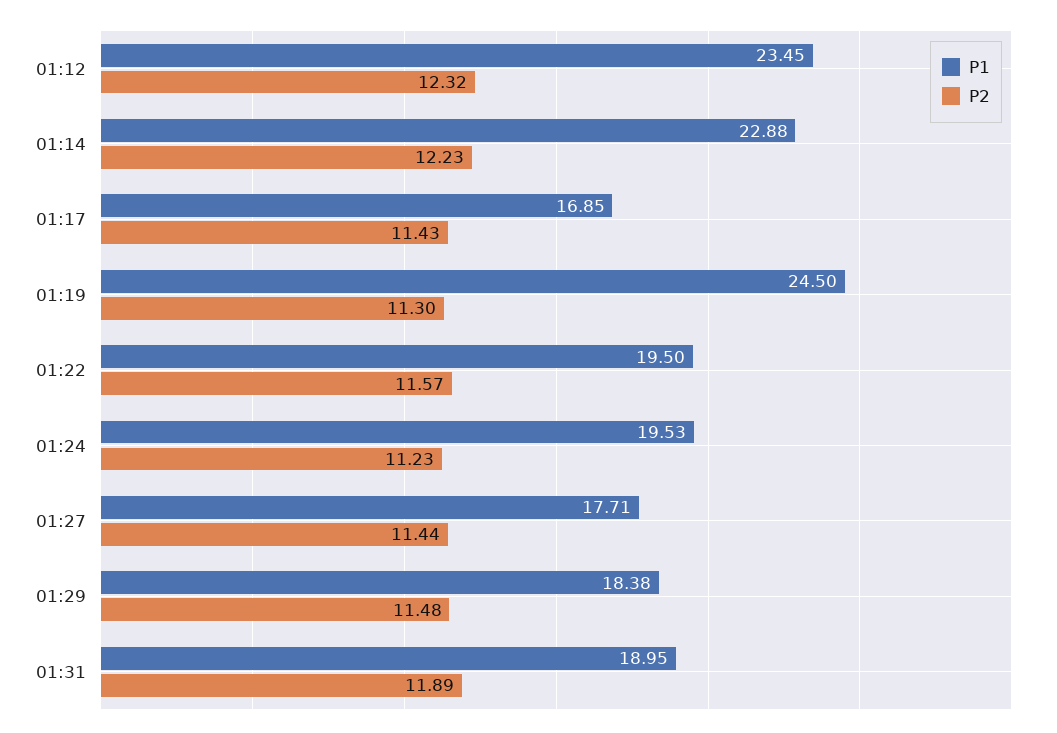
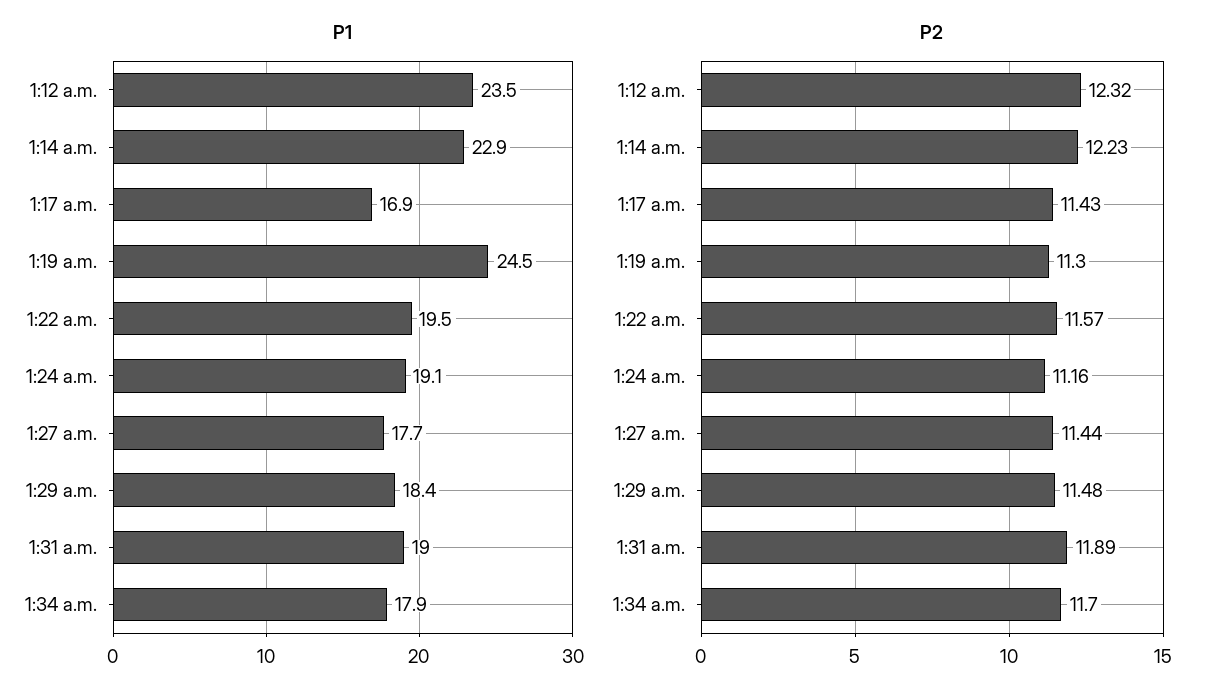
P1, 01:24: 19.53 -> 19.1
P2, 01:24: 11.23 -> 11.16
P1, 1:34 a.m.: none -> 17.9
P2, 1:34 a.m.: none -> 11.7

